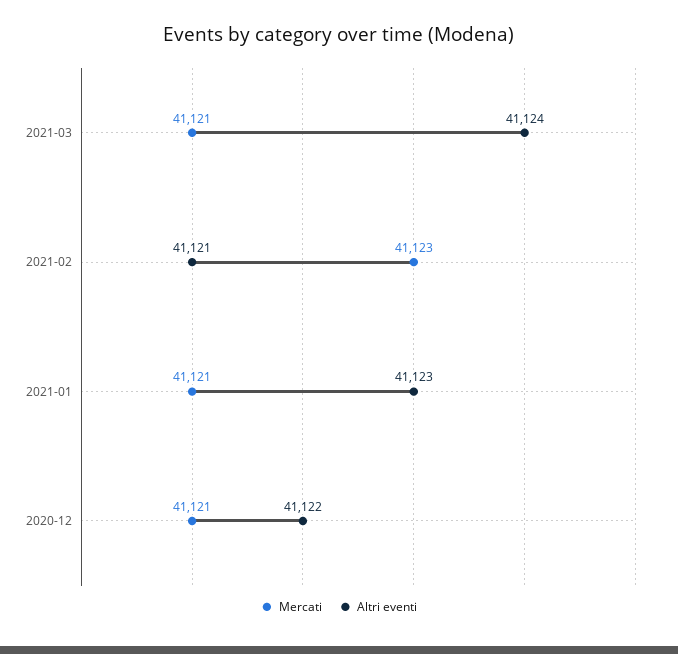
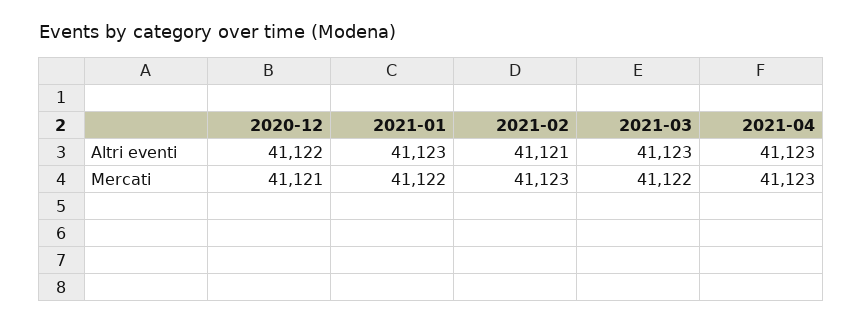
Mercati, 2021-03: 41121 -> 41122
Altri eventi, 2021-03: 41124 -> 41123
Mercati, 2021-01: 41121 -> 41122
Altri eventi, 2021-04: none -> 41123
Mercati, 2021-04: none -> 41123

